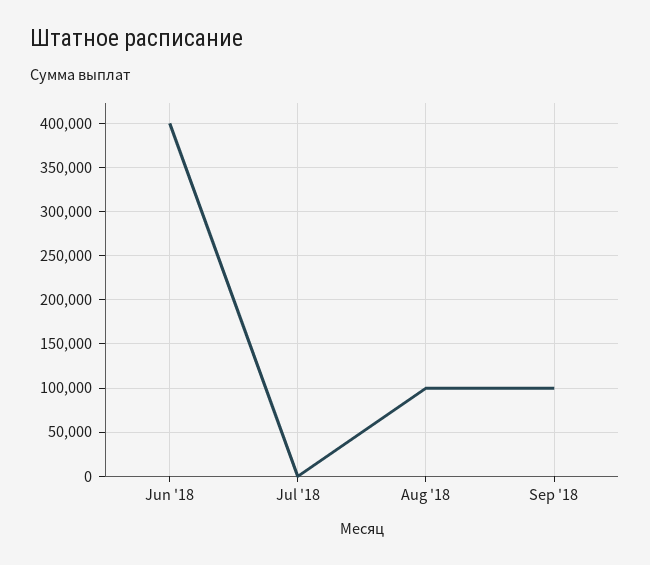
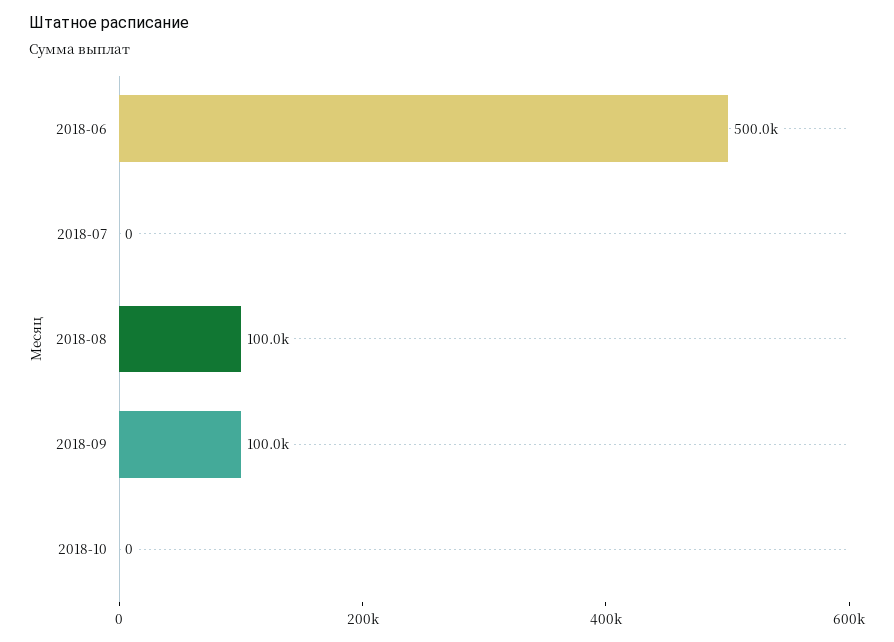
Jun '18: 400000 -> 500000
2018-10: none -> 0

